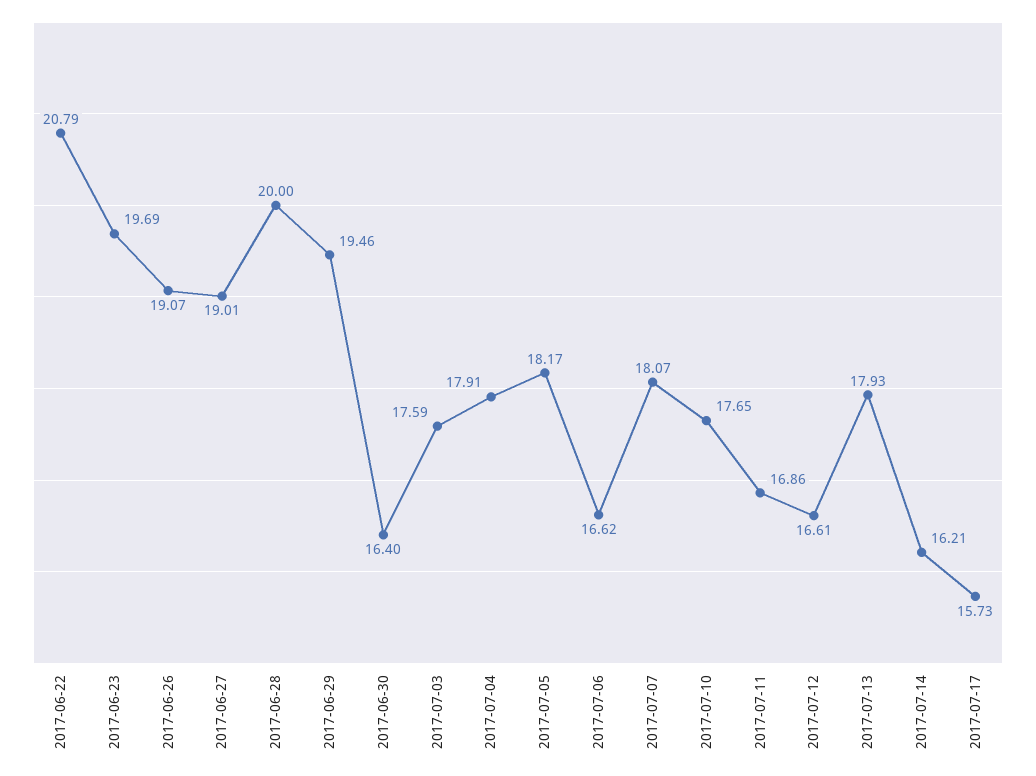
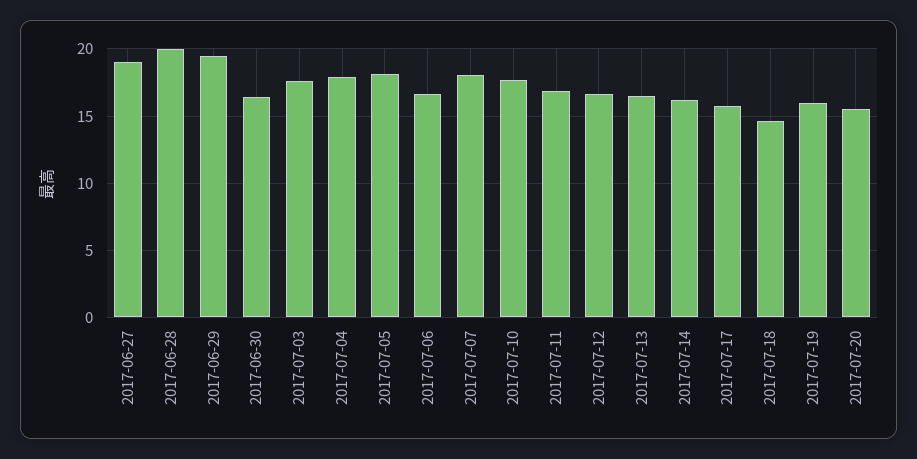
2017-06-22: 20.79 -> none
2017-06-23: 19.69 -> none
2017-06-26: 19.07 -> none
2017-07-13: 17.93 -> 16.5
2017-07-18: none -> 14.5
2017-07-19: none -> 16
2017-07-20: none -> 15.5

